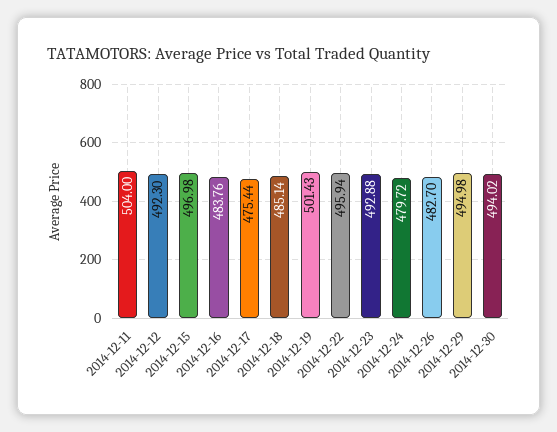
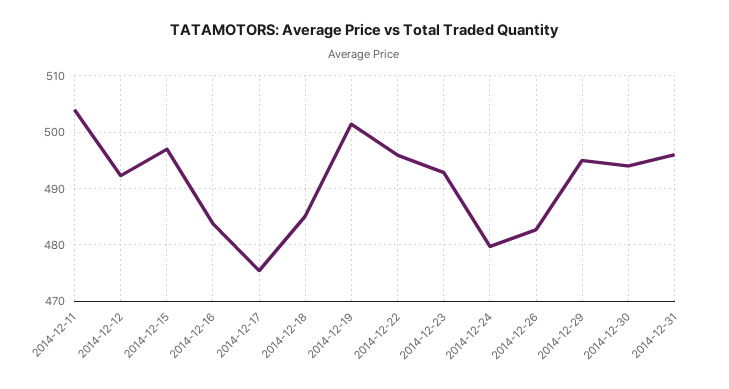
2014-12-31: none -> 496

